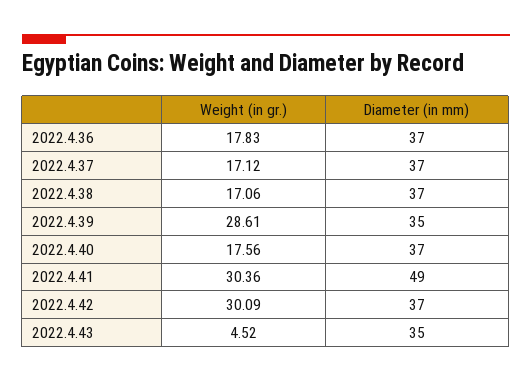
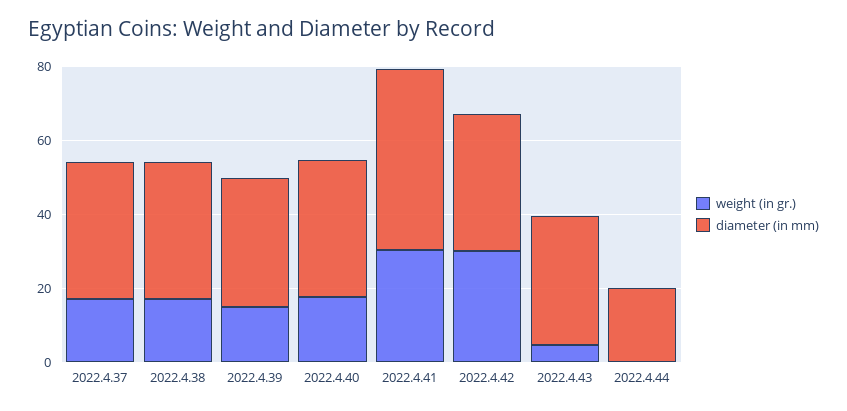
Weight (in gr.), 2022.4.36: 17.83 -> none
Diameter (in mm), 2022.4.36: 37 -> none
Weight (in gr.), 2022.4.39: 28.61 -> 15
Weight (in gr.), 2022.4.44: none -> 0
Diameter (in mm), 2022.4.44: none -> 20

